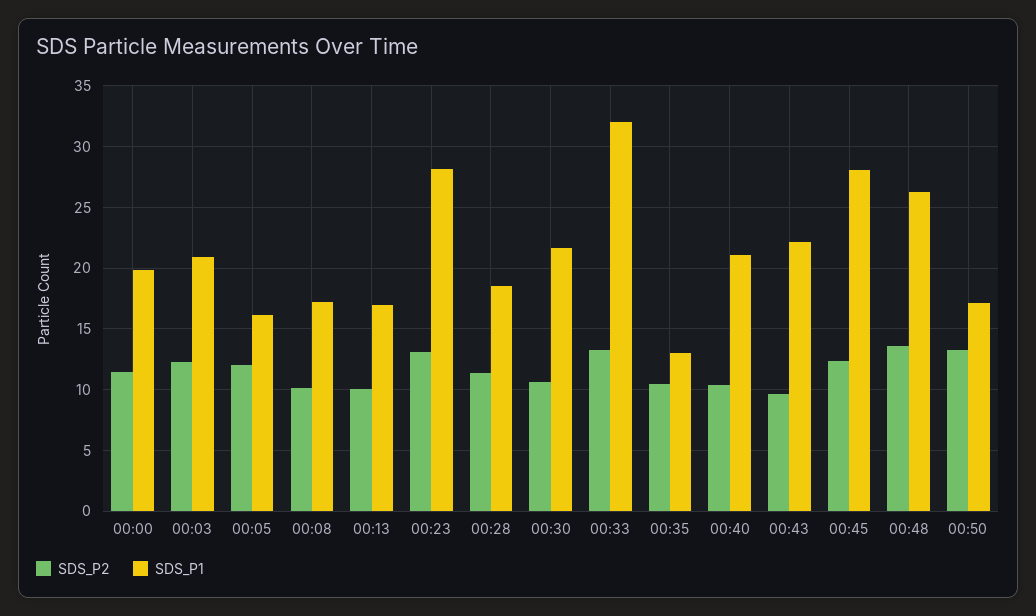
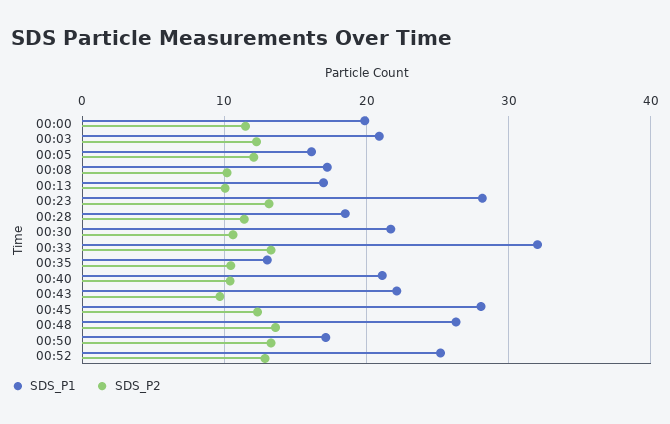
SDS_P1, 00:52: none -> 25
SDS_P2, 00:52: none -> 13

